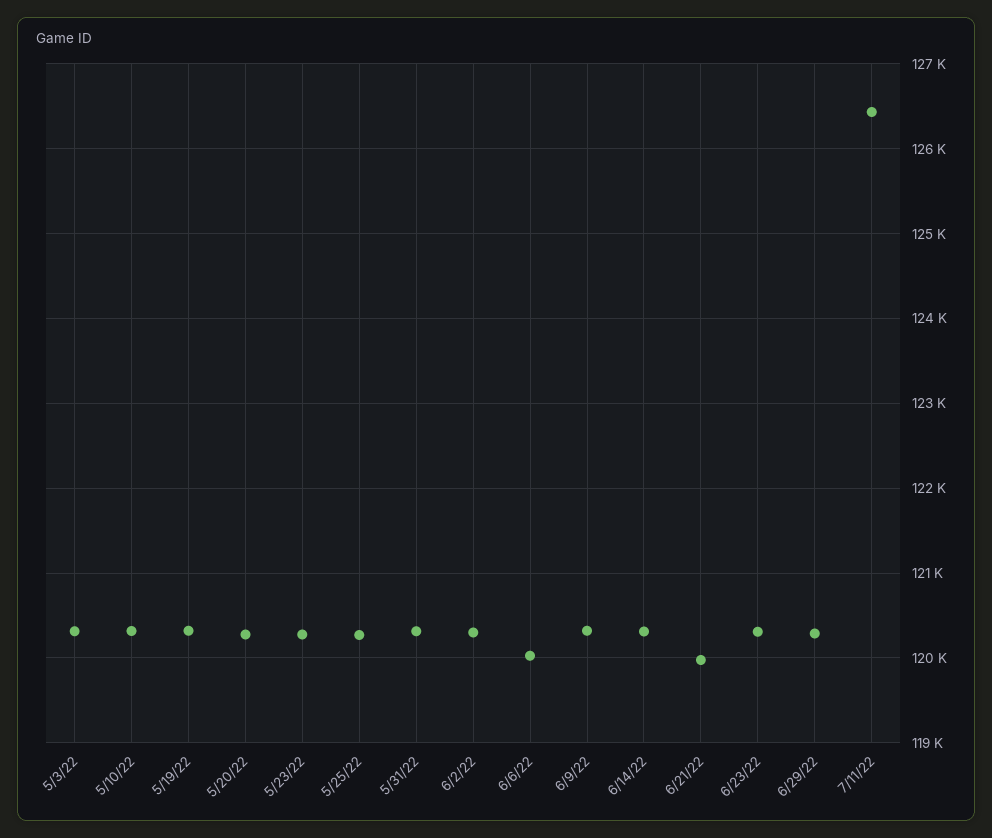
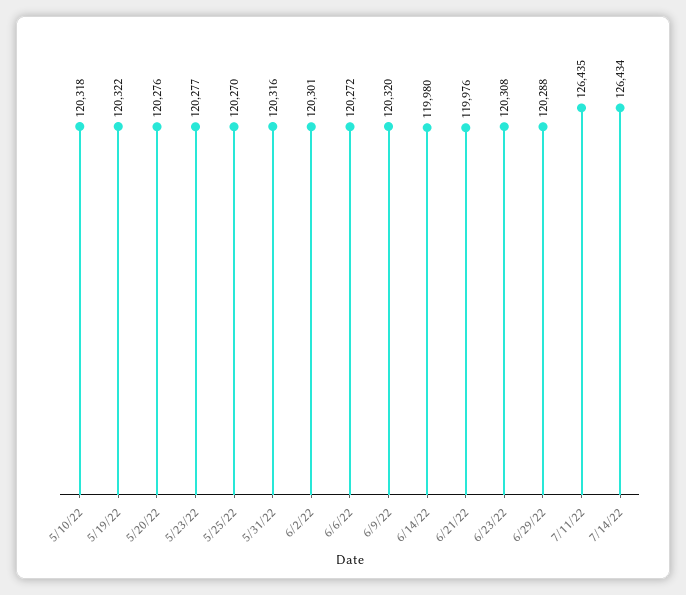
5/3/22: 120300 -> none
6/6/22: 120000 -> 120272
6/14/22: 120300 -> 119980
7/14/22: none -> 126434

